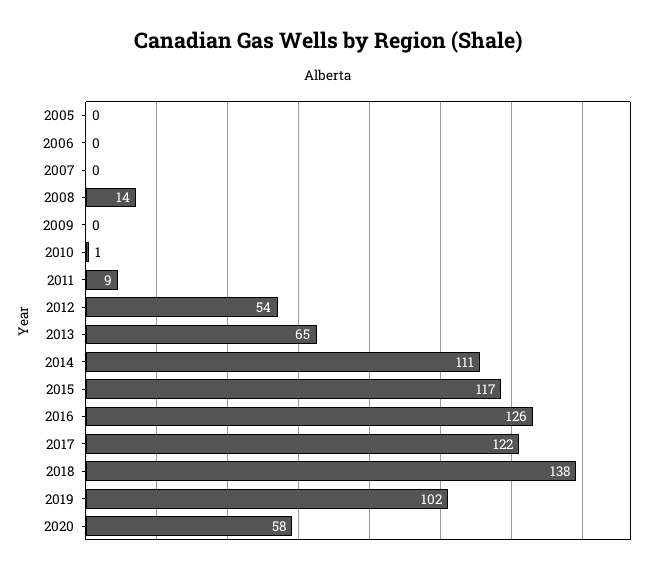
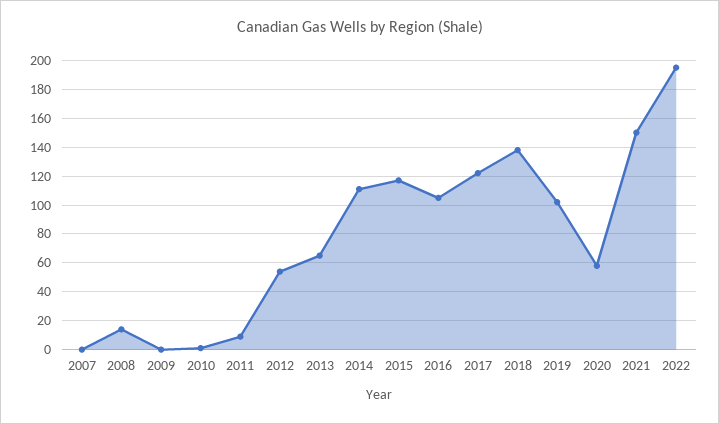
2005: 0 -> none
2006: 0 -> none
2016: 126 -> 105
2021: none -> 150
2022: none -> 195

